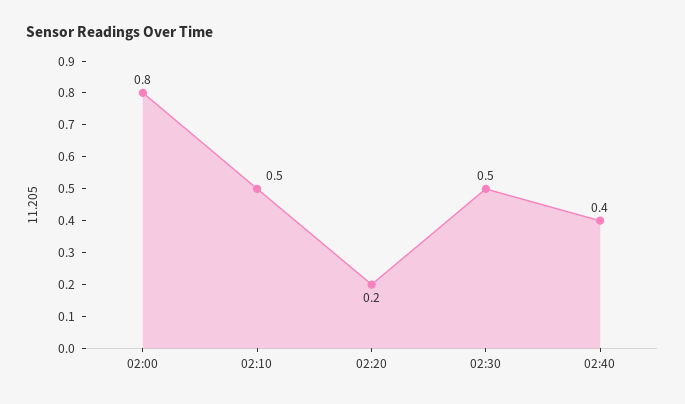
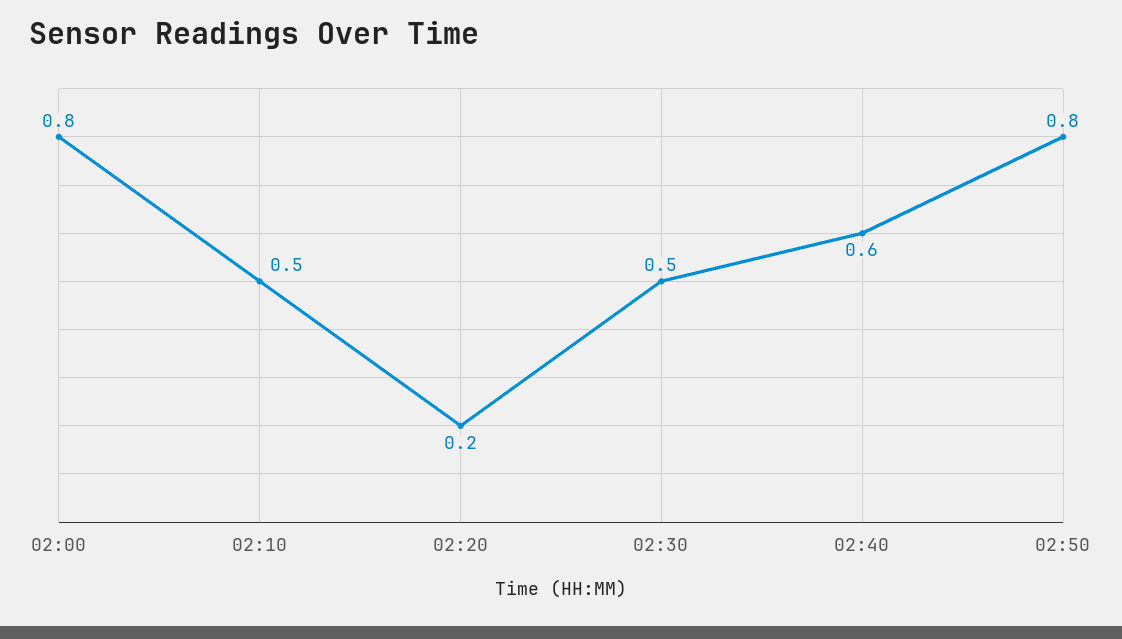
02:40: 0.4 -> 0.6
02:50: none -> 0.8

